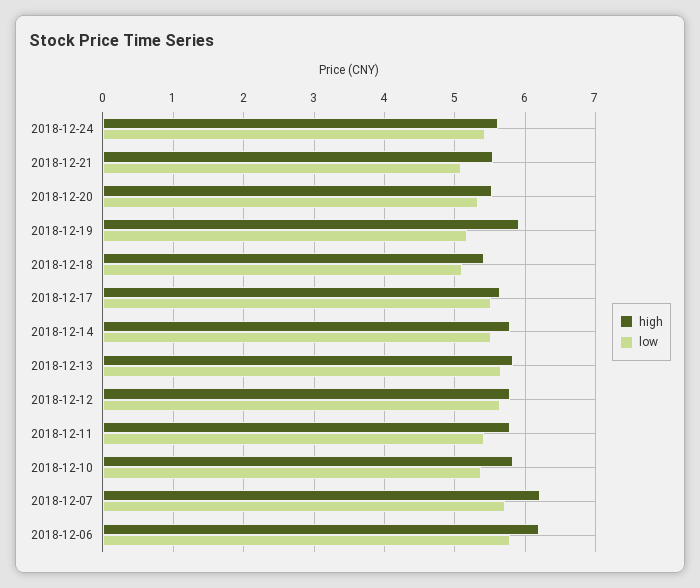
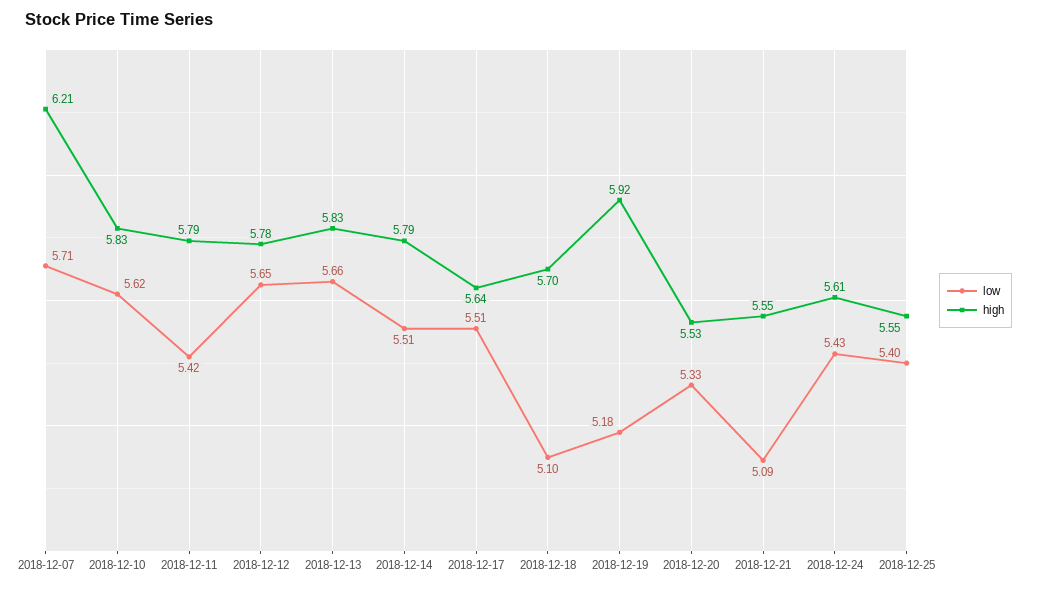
high, 2018-12-18: 5.4 -> 5.7
low, 2018-12-10: 5.4 -> 5.62
high, 2018-12-06: 6.2 -> none
low, 2018-12-06: 5.8 -> none
low, 2018-12-25: none -> 5.4
high, 2018-12-25: none -> 5.55

